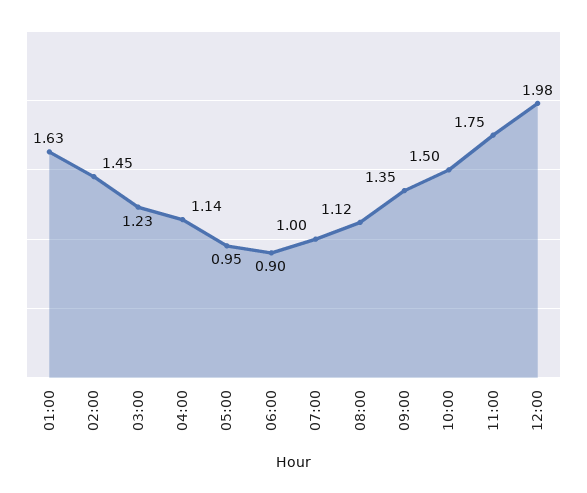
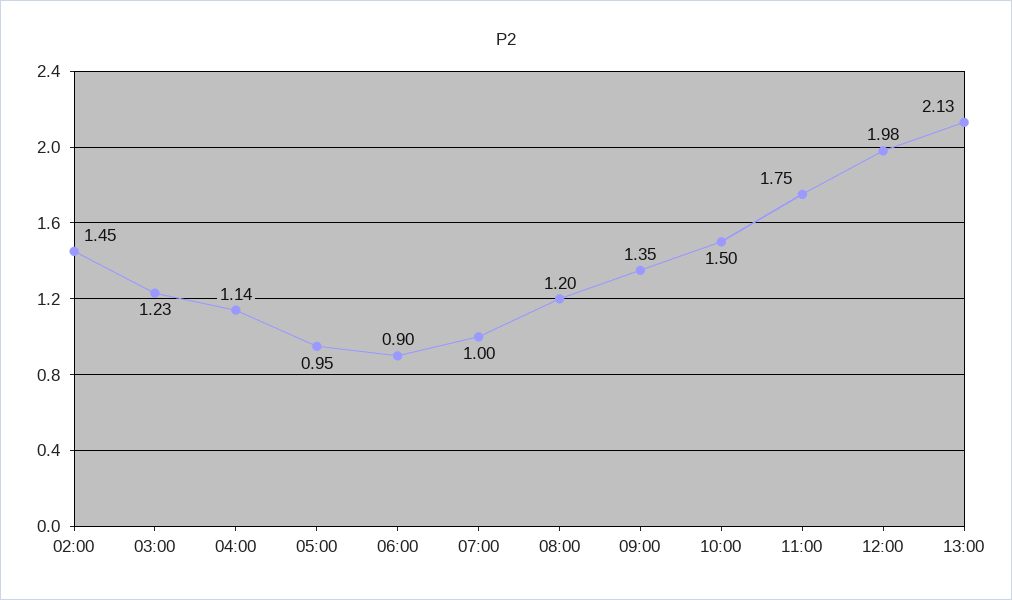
01:00: 1.63 -> none
08:00: 1.12 -> 1.2
13:00: none -> 2.13

